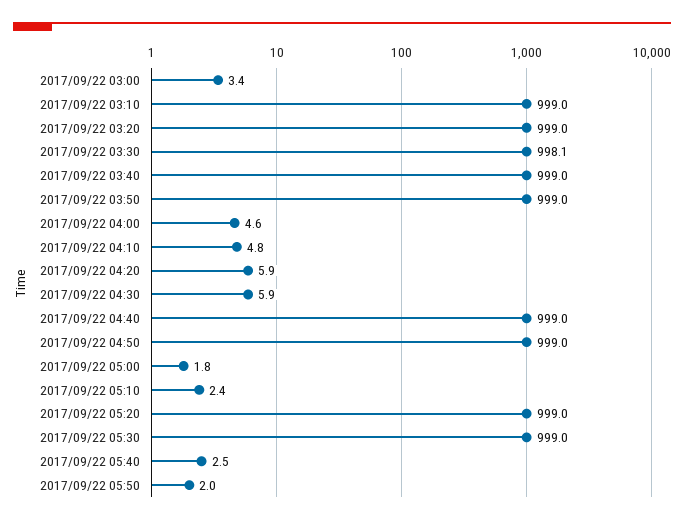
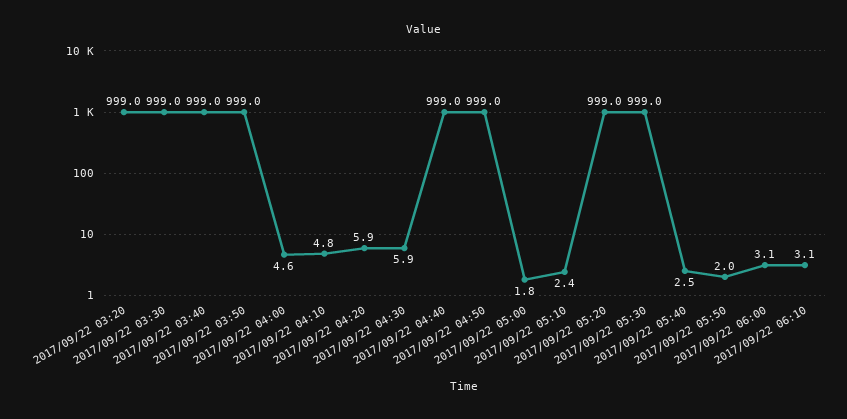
2017/09/22 03:00: 3.4 -> none
2017/09/22 03:10: 999 -> none
2017/09/22 03:30: 998.1 -> 999
2017/09/22 06:00: none -> 3.1
2017/09/22 06:10: none -> 3.1

